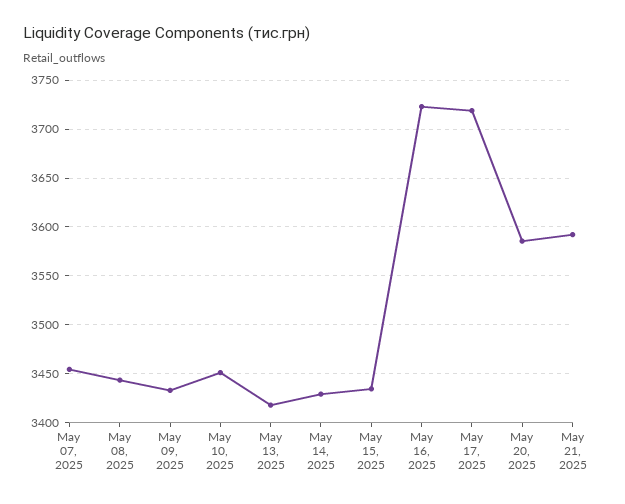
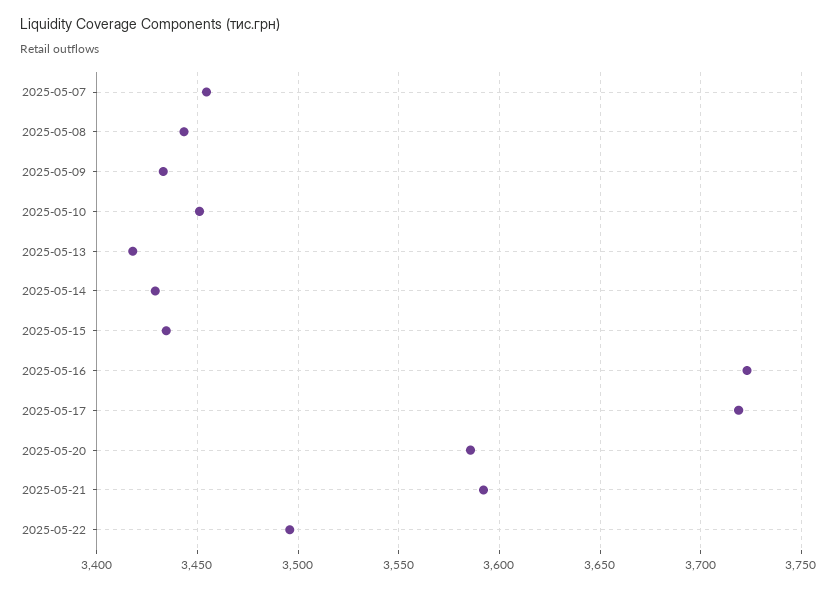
2025-05-22: none -> 3495

